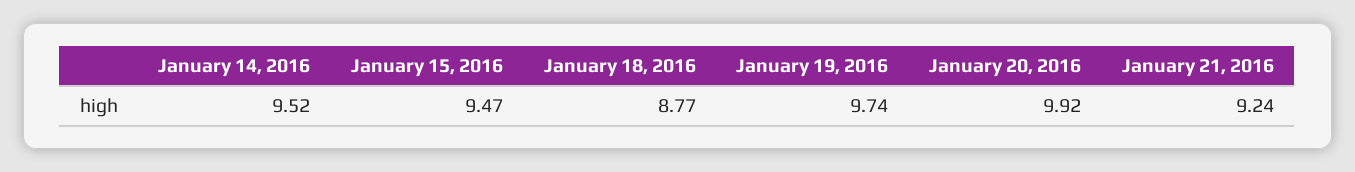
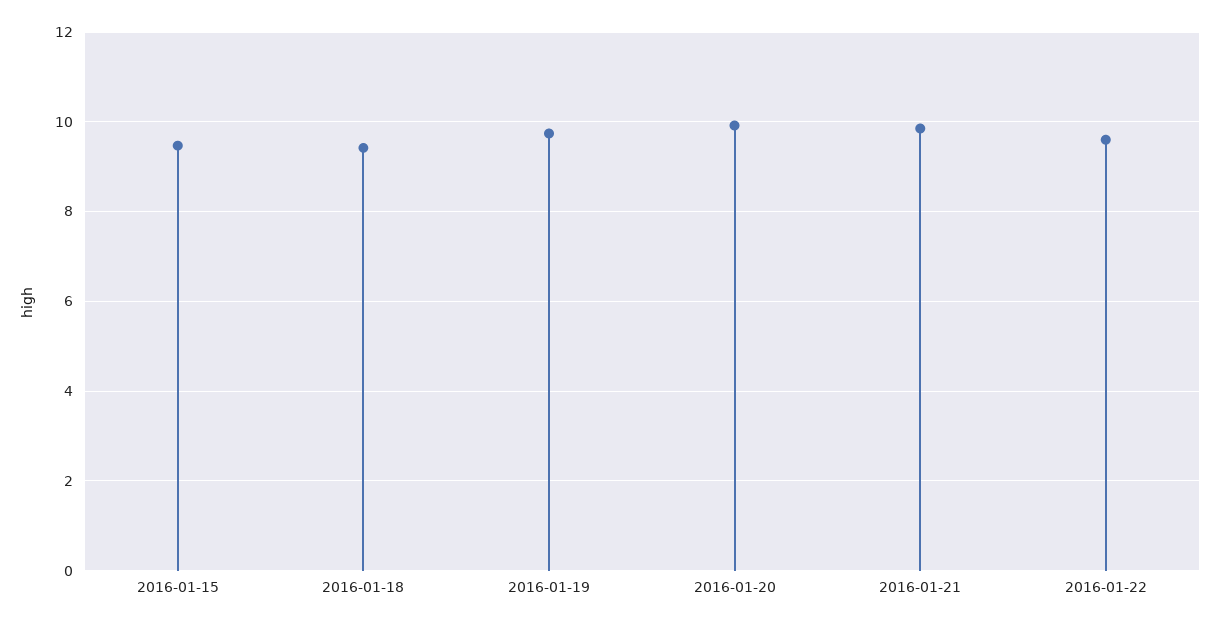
January 14, 2016: 9.52 -> none
January 18, 2016: 8.77 -> 9.4
January 21, 2016: 9.24 -> 9.8
2016-01-22: none -> 9.6

